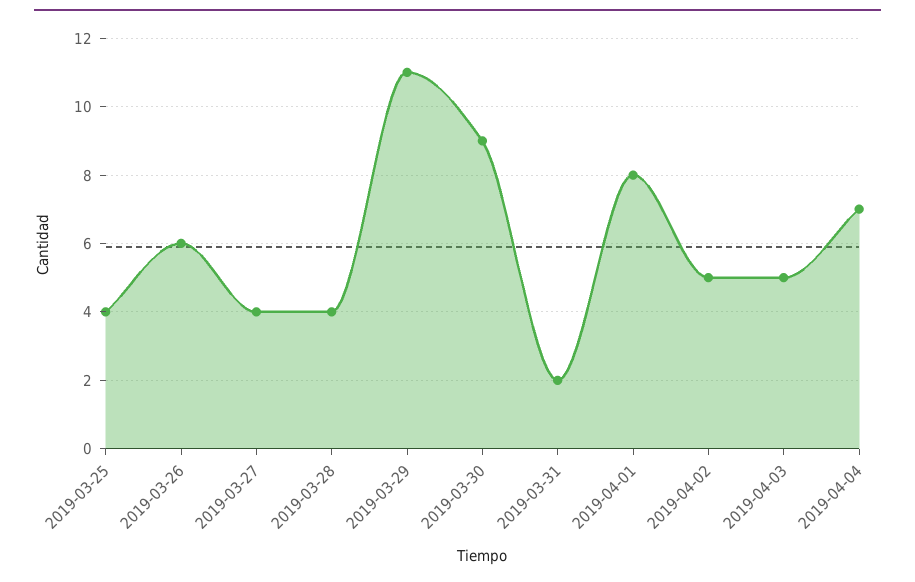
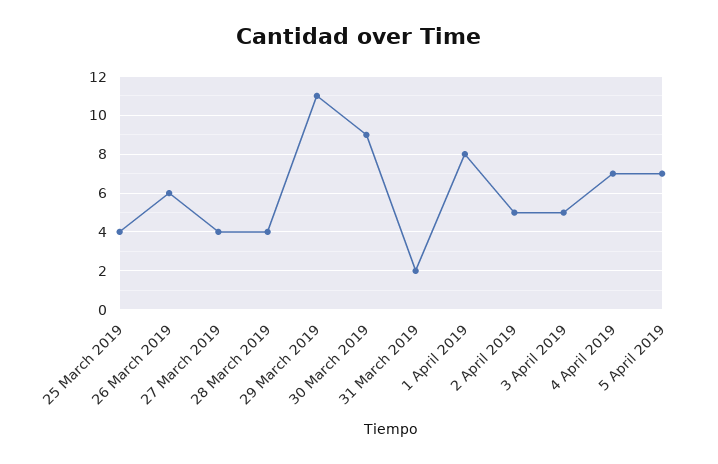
5 April 2019: none -> 7

